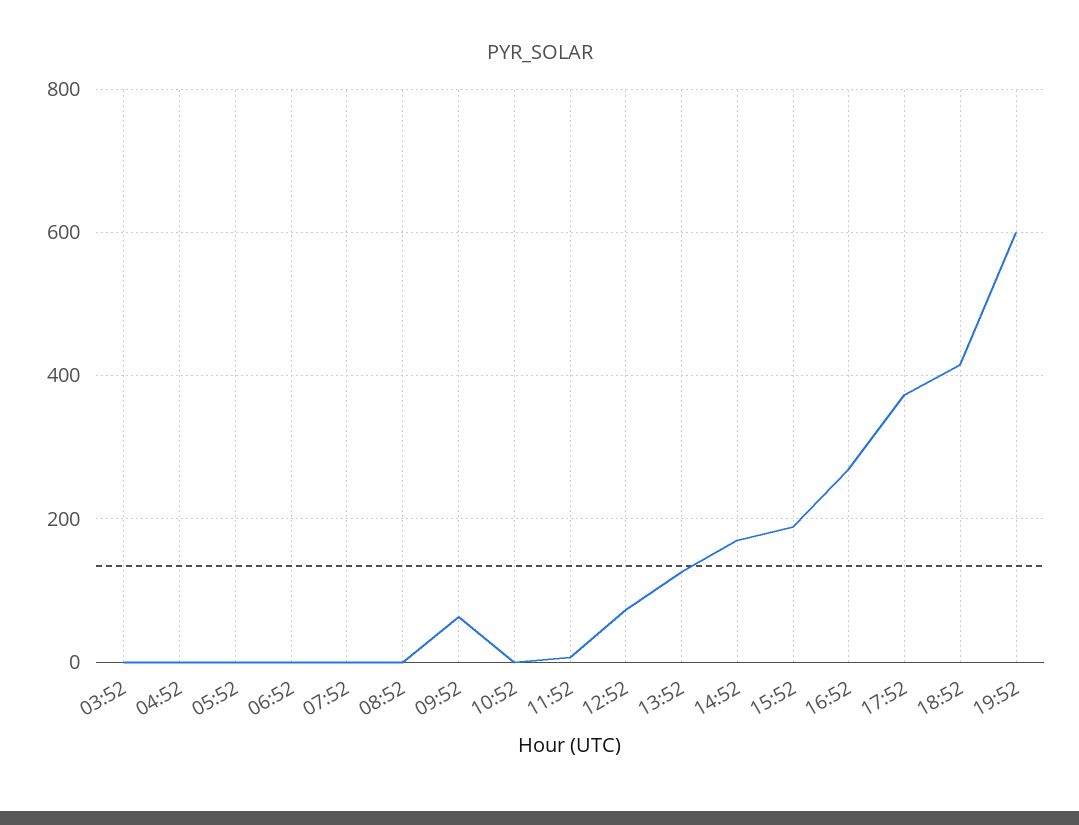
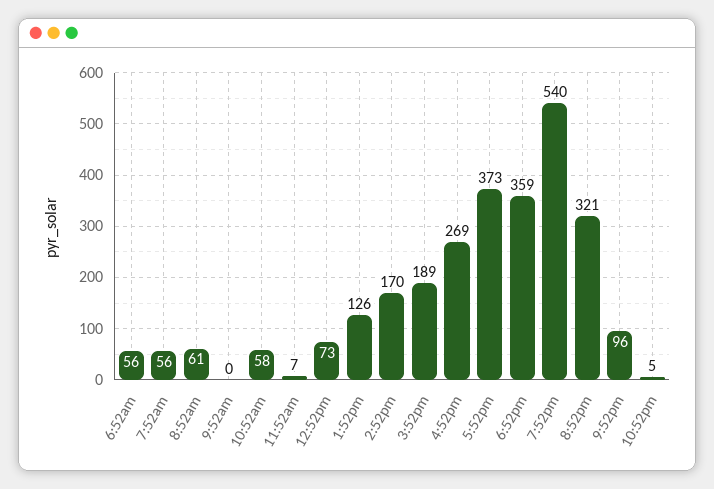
03:52: 0 -> none
04:52: 0 -> none
05:52: 0 -> none
06:52: 0 -> 56
07:52: 0 -> 56
08:52: 0 -> 61
09:52: 60 -> 0
10:52: 0 -> 58
18:52: 420 -> 359
19:52: 600 -> 540
8:52pm: none -> 321
9:52pm: none -> 96
10:52pm: none -> 5

